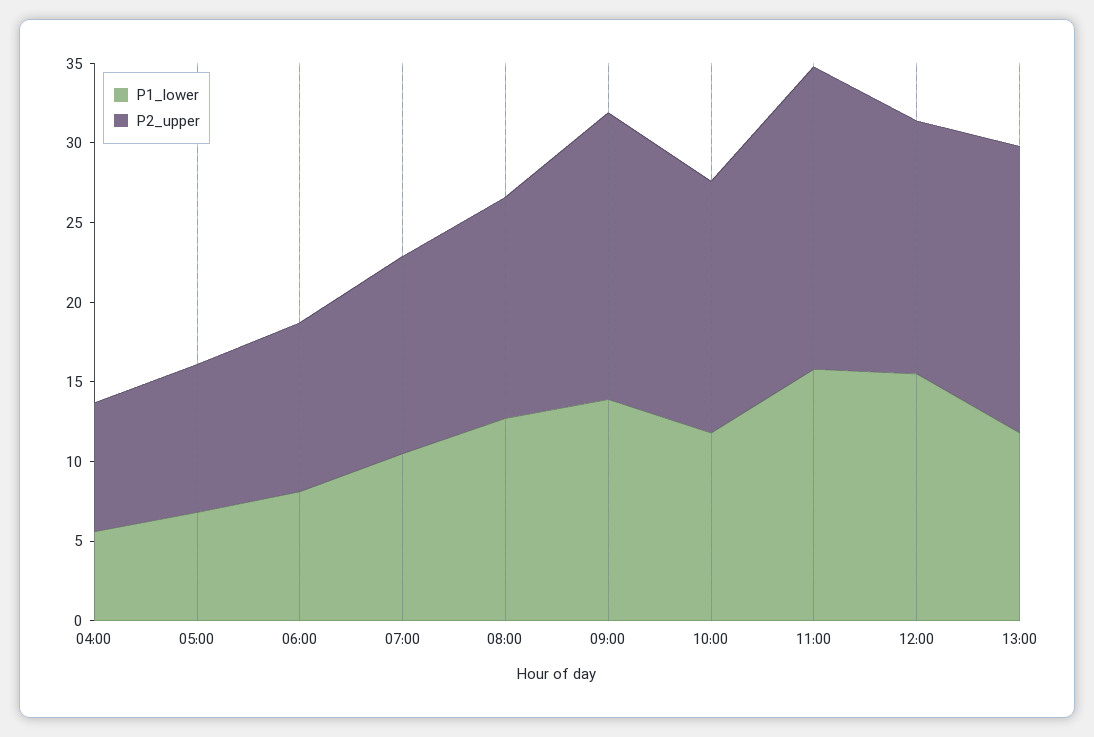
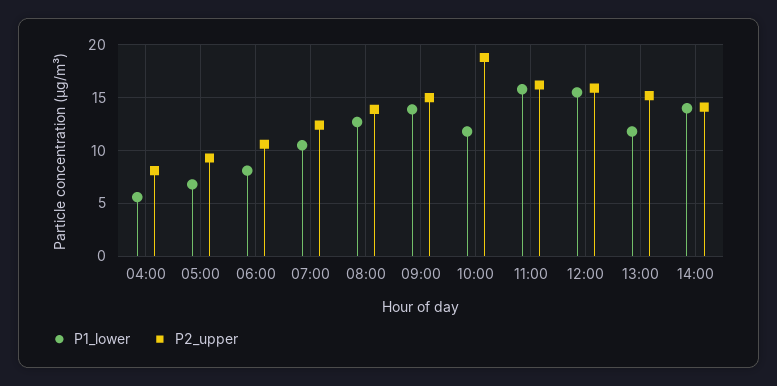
P2_upper, 09:00: 18 -> 15
P2_upper, 10:00: 16 -> 19
P2_upper, 11:00: 19 -> 16
P2_upper, 13:00: 18 -> 15
P1_lower, 14:00: none -> 14
P2_upper, 14:00: none -> 14

